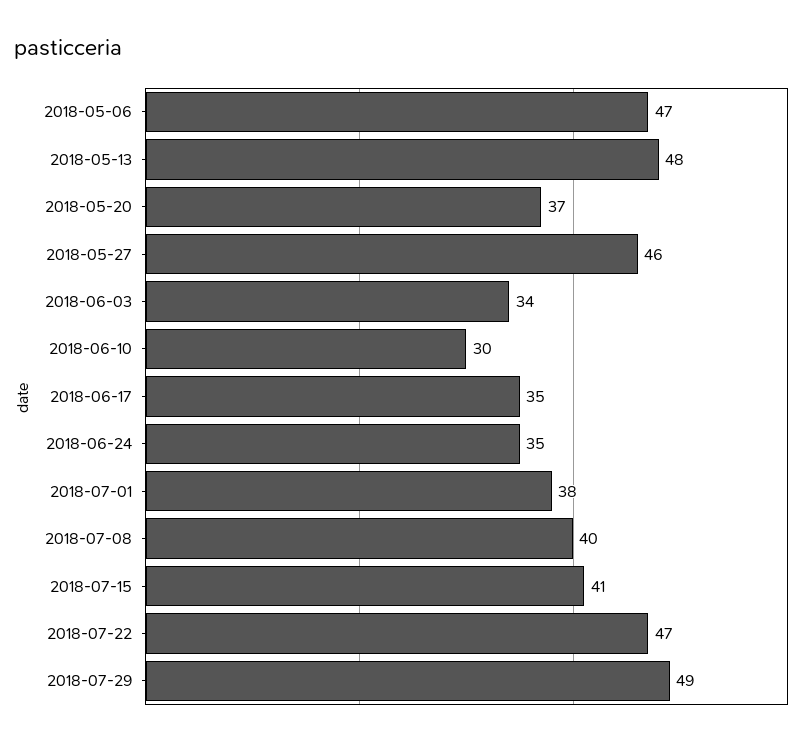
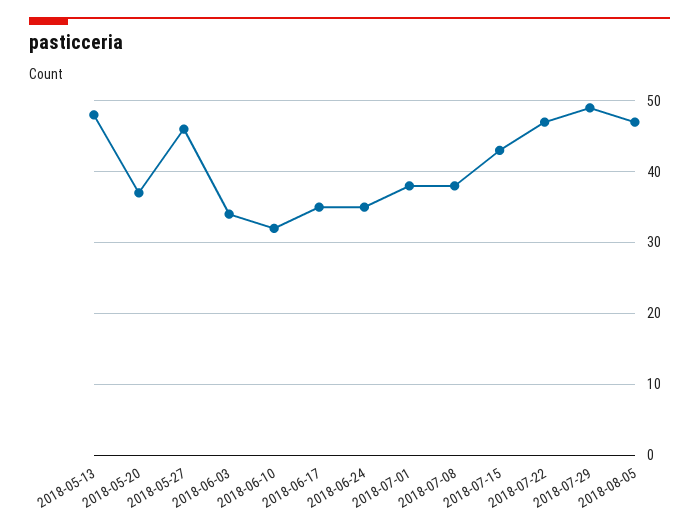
2018-05-06: 47 -> none
2018-06-10: 30 -> 32
2018-07-08: 40 -> 38
2018-07-15: 41 -> 43
2018-08-05: none -> 47

